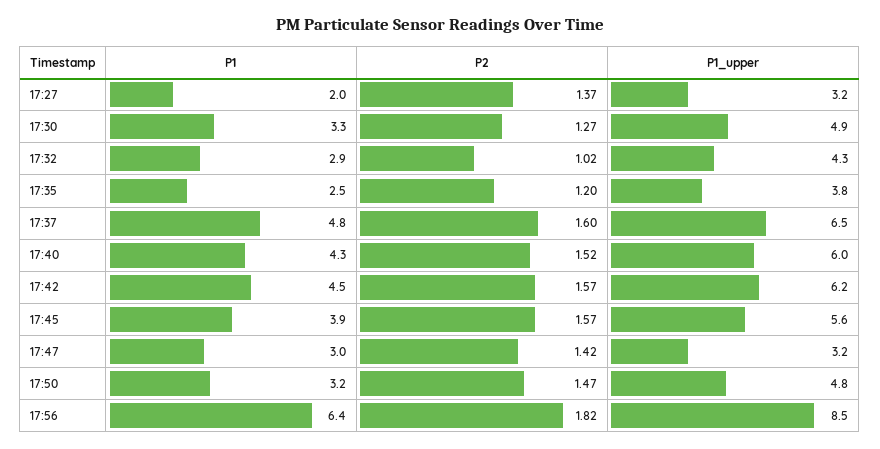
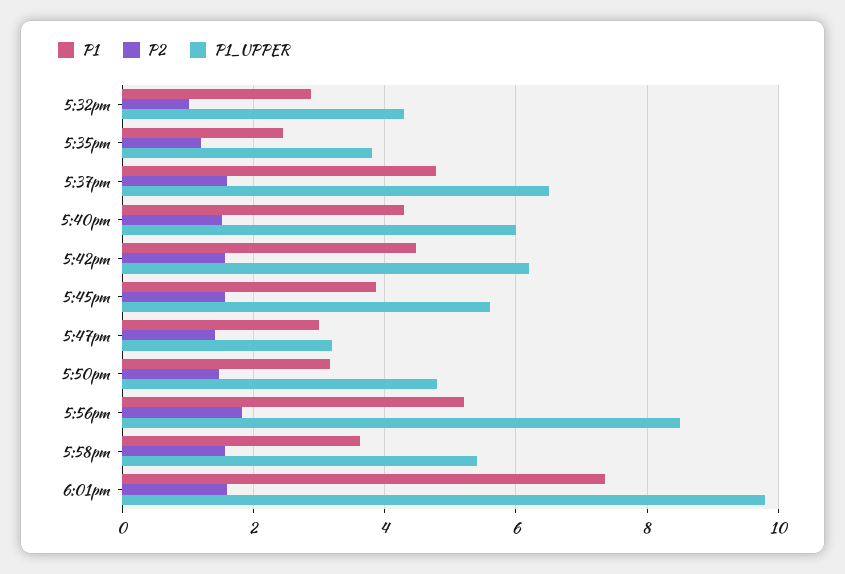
P1, 17:27: 2 -> none
P2, 17:27: 1.37 -> none
P1_upper, 17:27: 3.2 -> none
P1, 17:30: 3.3 -> none
P2, 17:30: 1.27 -> none
P1_upper, 17:30: 4.9 -> none
P1, 17:56: 6.4 -> 5.2
P1, 5:58pm: none -> 3.6
P2, 5:58pm: none -> 1.6
P1_upper, 5:58pm: none -> 5.4
P1, 6:01pm: none -> 7.4
P2, 6:01pm: none -> 1.6
P1_upper, 6:01pm: none -> 9.8

